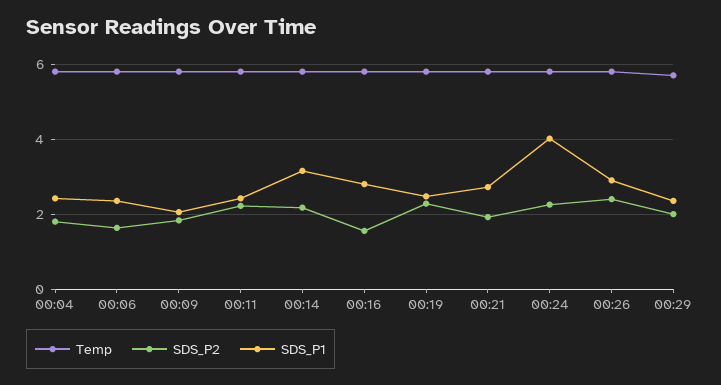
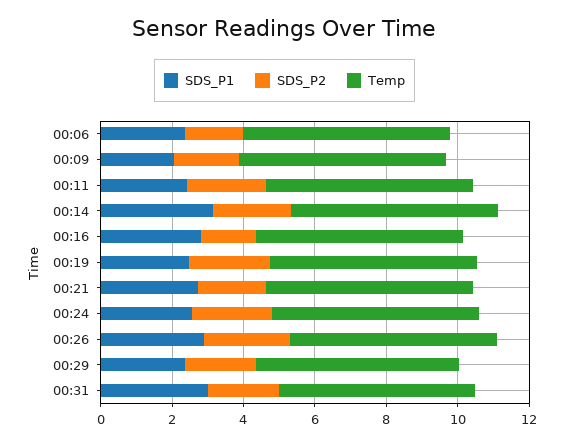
Temp, 00:04: 5.8 -> none
SDS_P2, 00:04: 1.8 -> none
SDS_P1, 00:04: 2.4 -> none
SDS_P1, 00:24: 4 -> 2.5
SDS_P1, 00:31: none -> 3
SDS_P2, 00:31: none -> 2
Temp, 00:31: none -> 5.5

